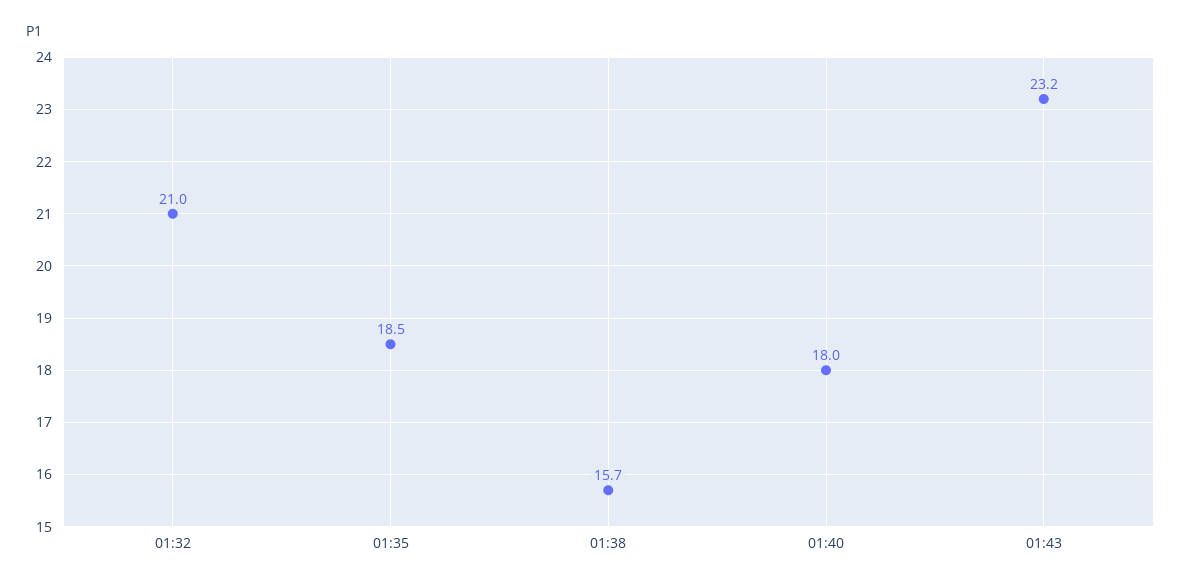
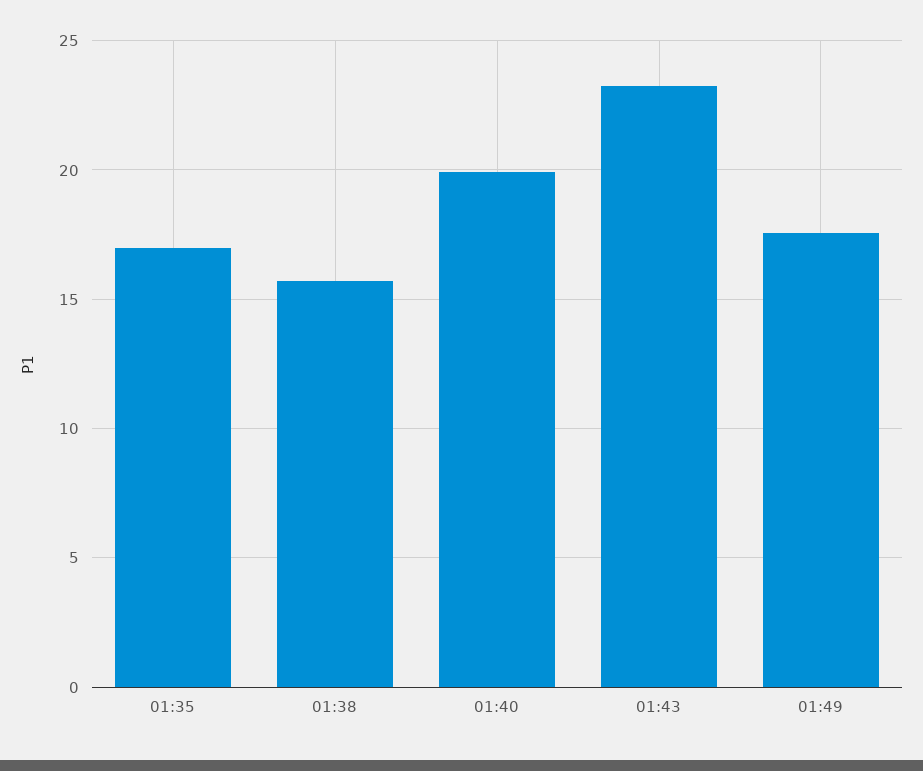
01:32: 21 -> none
01:35: 18.5 -> 17
01:40: 18 -> 20
01:49: none -> 17.5

